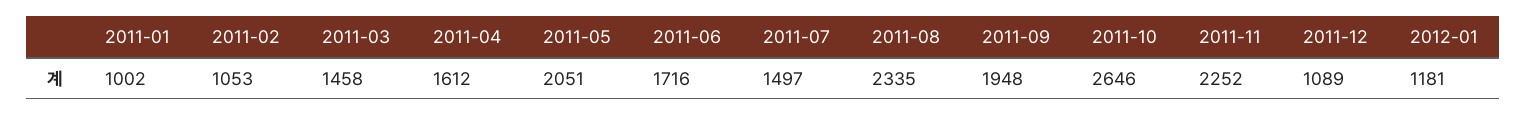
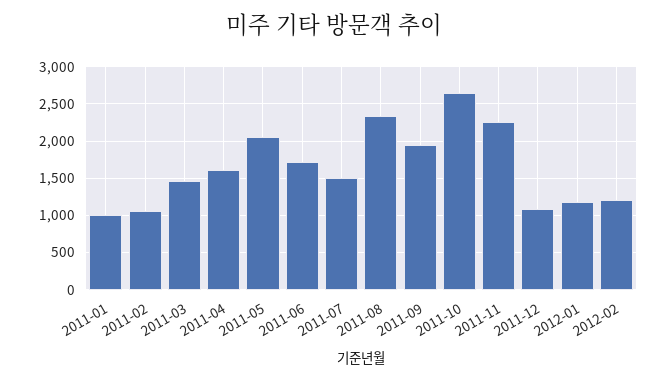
2012-02: none -> 1200

